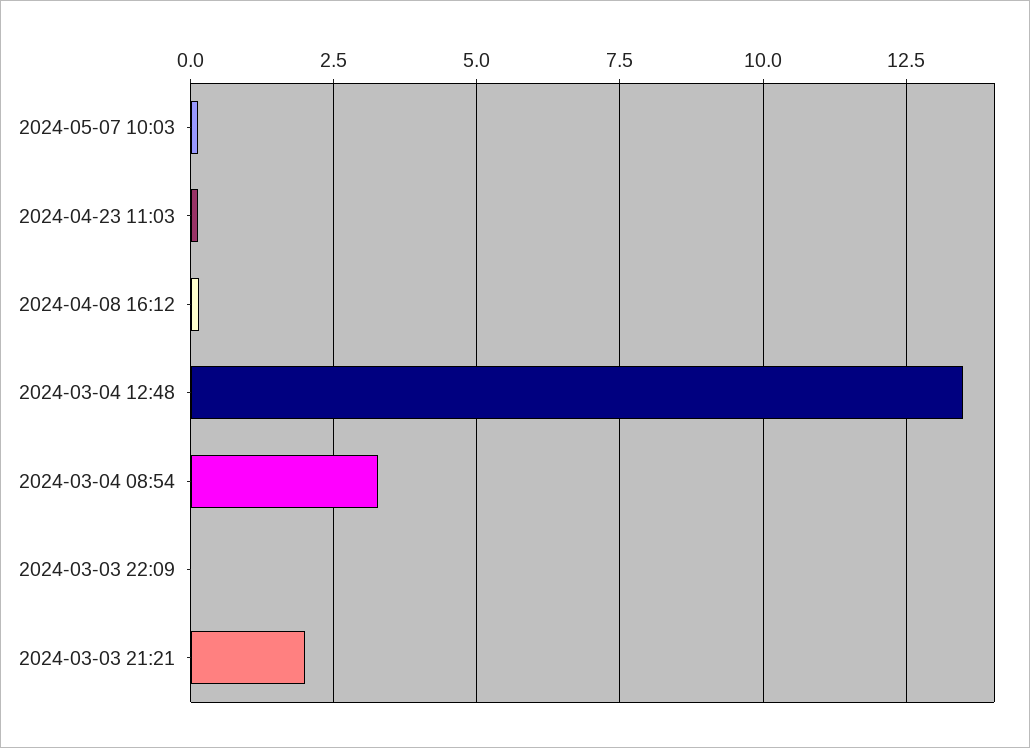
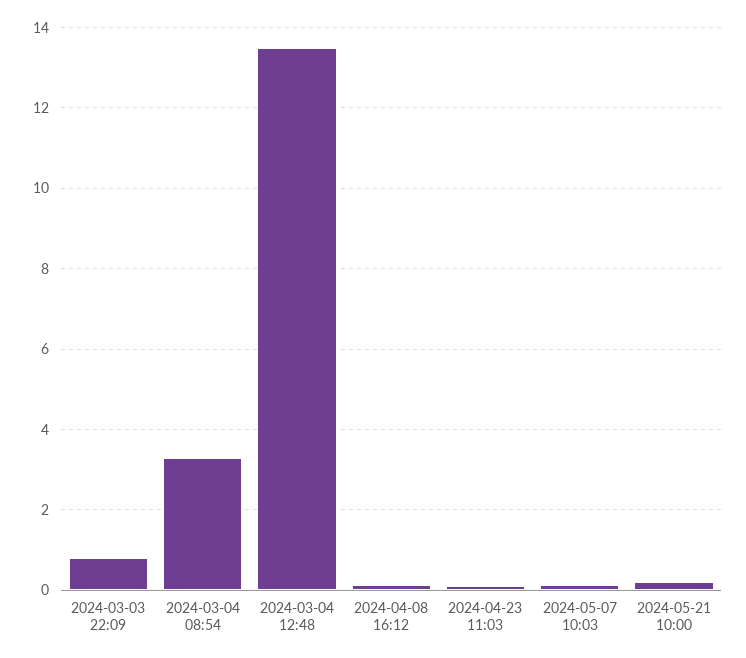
2024-03-03 22:09: 0 -> 0.8
2024-03-03 21:21: 2 -> none
2024-05-21 10:00: none -> 0.2

